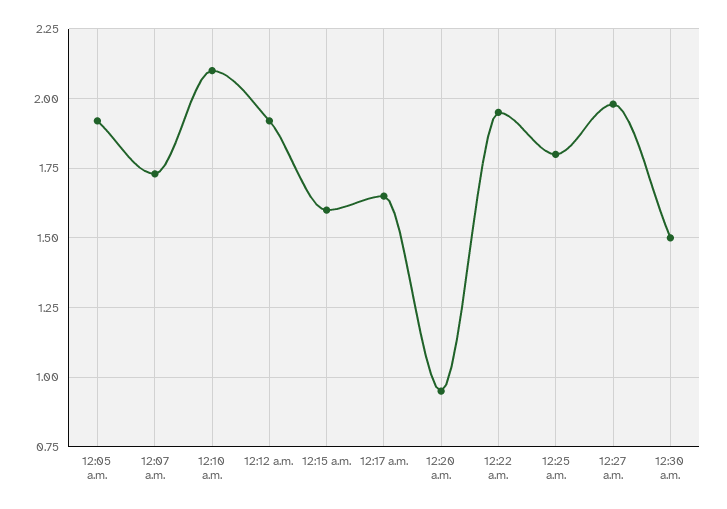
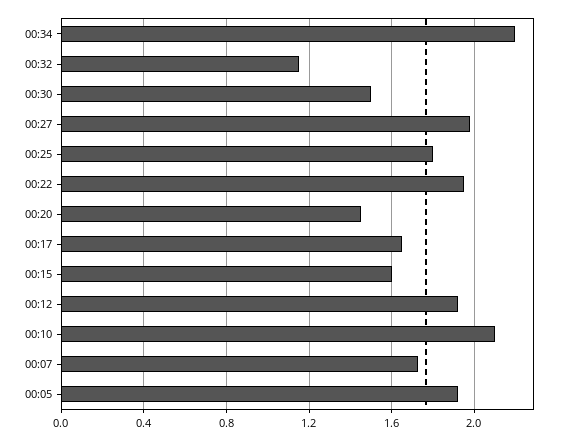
12:20 a.m.: 0.95 -> 1.45
00:34: none -> 2.2
00:32: none -> 1.15

